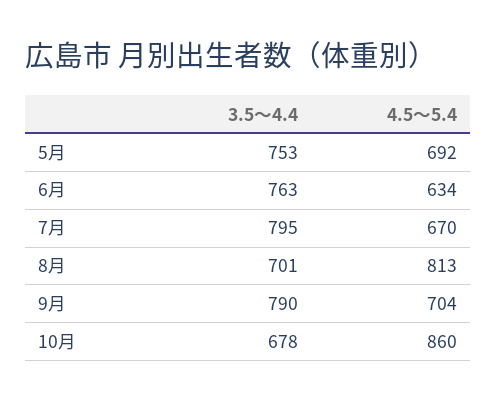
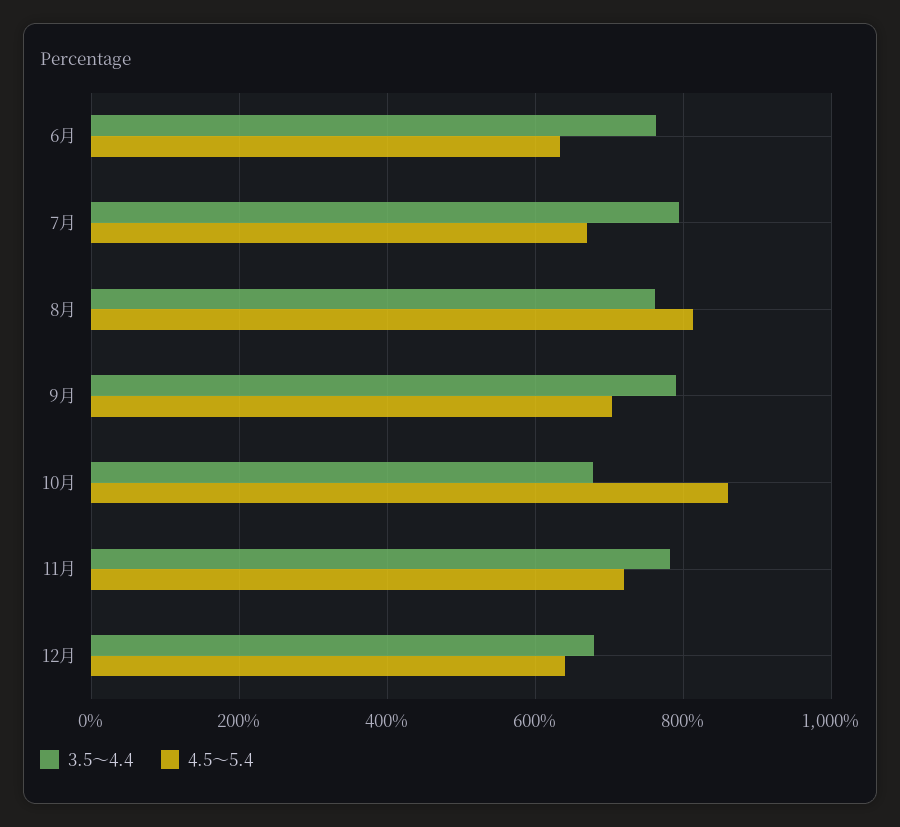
3.5～4.4, 5月: 753 -> none
4.5～5.4, 5月: 692 -> none
3.5～4.4, 8月: 701 -> 760
3.5～4.4, 11月: none -> 780
4.5～5.4, 11月: none -> 720
3.5～4.4, 12月: none -> 680
4.5～5.4, 12月: none -> 640

